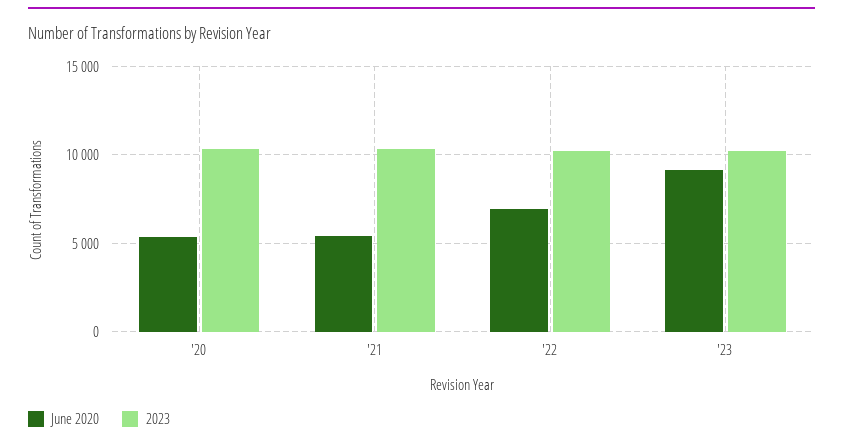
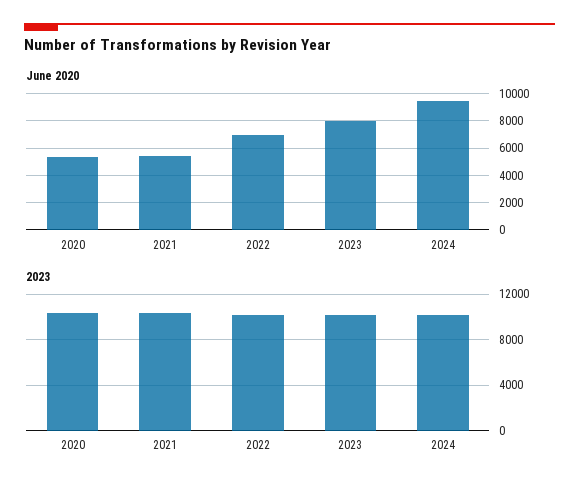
June 2020, '23: 9000 -> 8000
June 2020, 2024: none -> 9500
2023, 2024: none -> 10000

